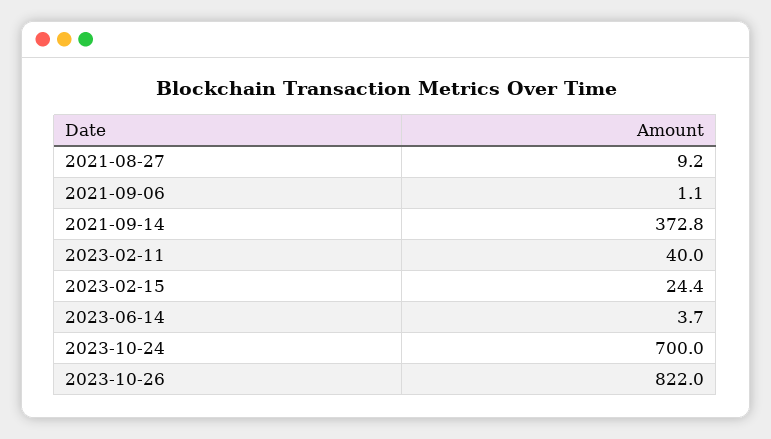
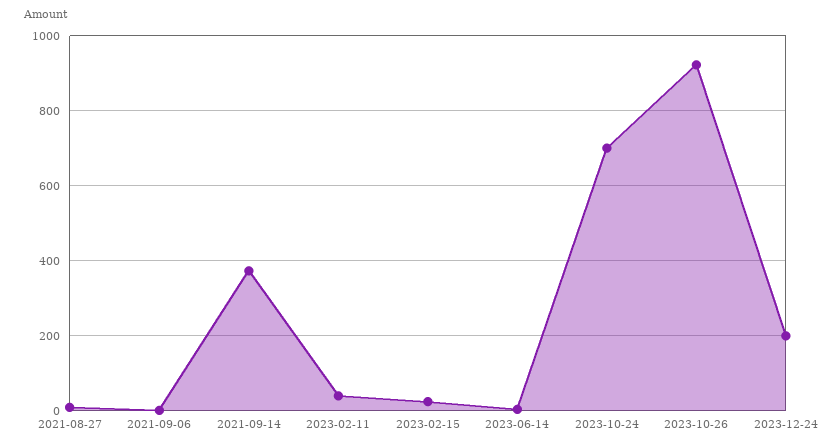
2023-10-26: 822 -> 920
2023-12-24: none -> 200

